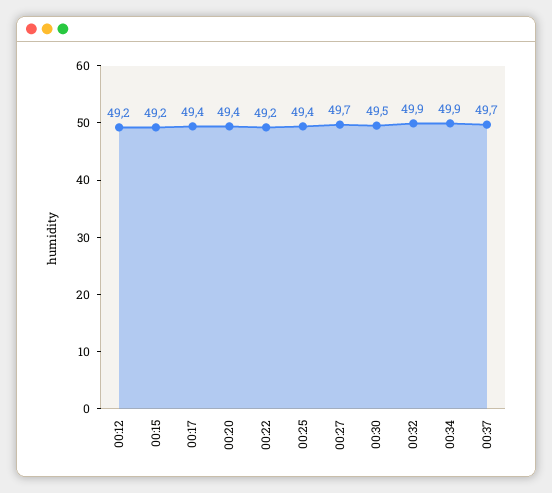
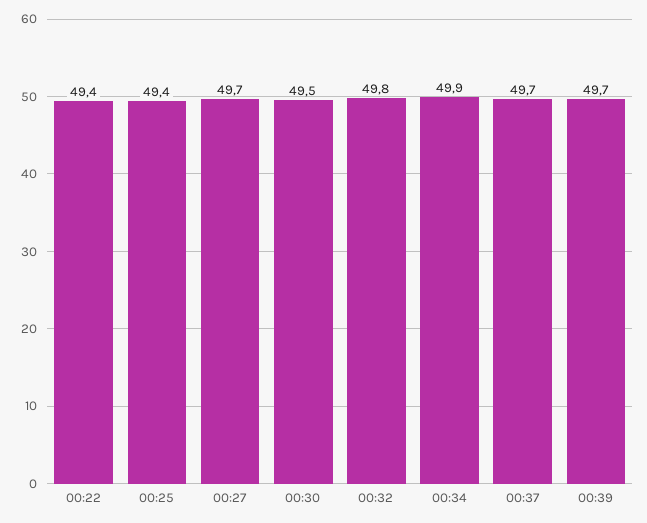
00:12: 49.2 -> none
00:15: 49.2 -> none
00:17: 49.4 -> none
00:20: 49.4 -> none
00:22: 49.2 -> 49.4
00:32: 49.9 -> 49.8
00:39: none -> 49.7

